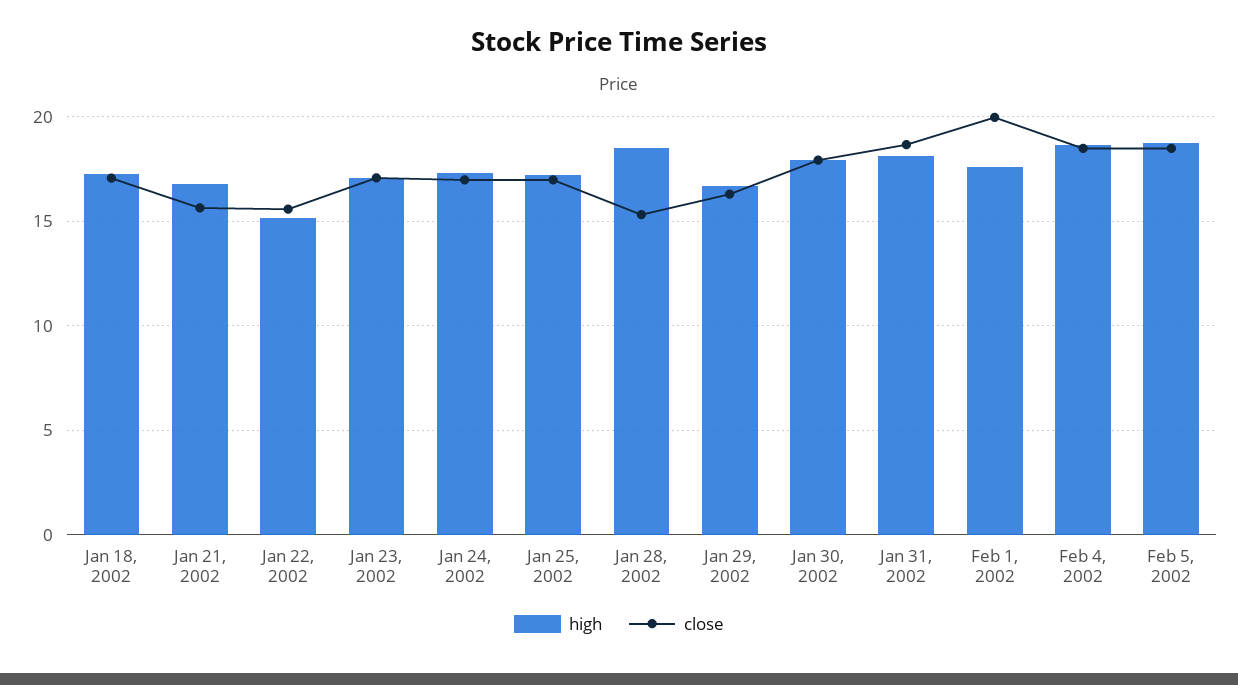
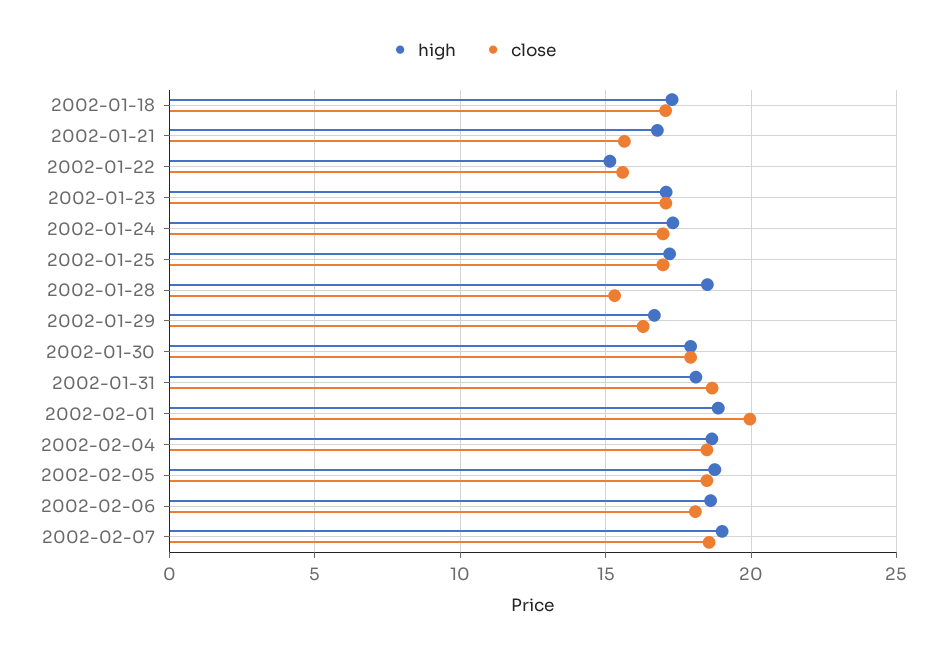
high, Feb 1, 2002: 17.5 -> 19
high, 2002-02-06: none -> 18.5
close, 2002-02-06: none -> 18
high, 2002-02-07: none -> 19
close, 2002-02-07: none -> 18.5

